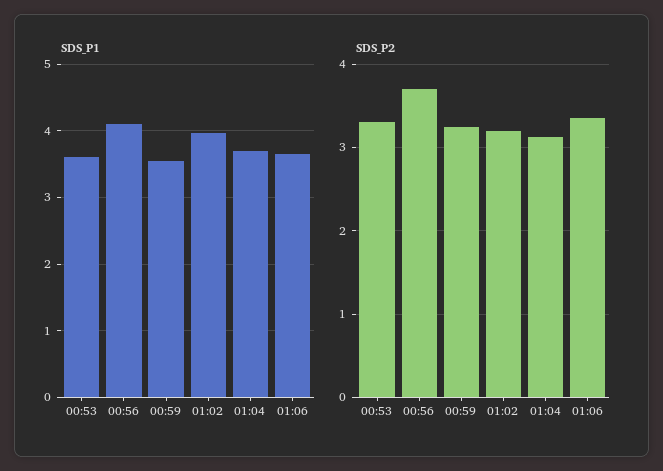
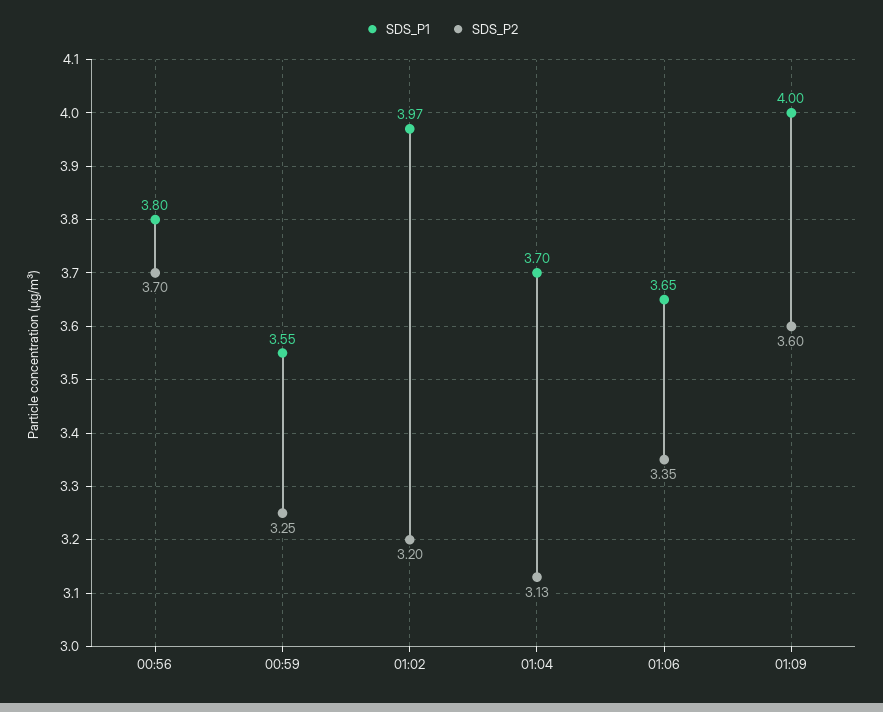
SDS_P1, 00:53: 3.6 -> none
SDS_P1, 00:56: 4.1 -> 3.8
SDS_P2, 00:53: 3.3 -> none
SDS_P1, 01:09: none -> 4
SDS_P2, 01:09: none -> 3.6

